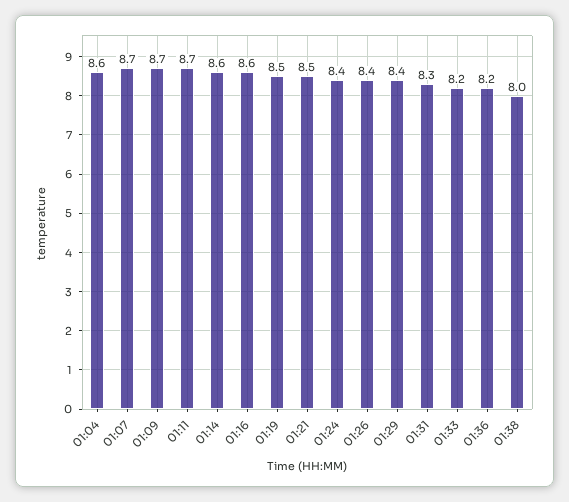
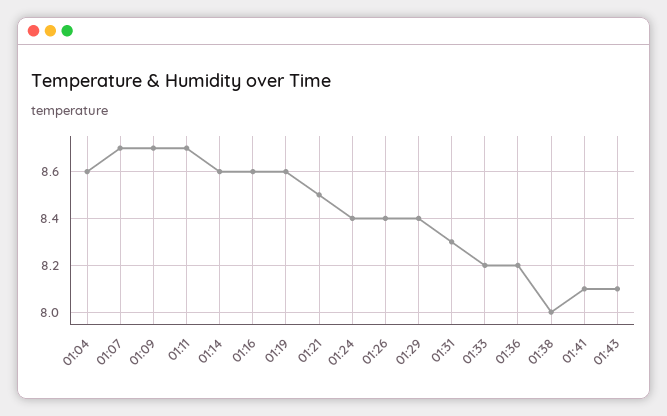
01:19: 8.5 -> 8.6
01:41: none -> 8.1
01:43: none -> 8.1

